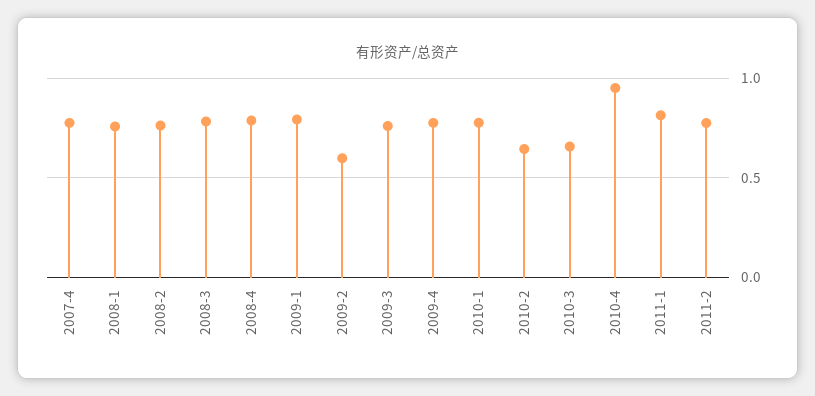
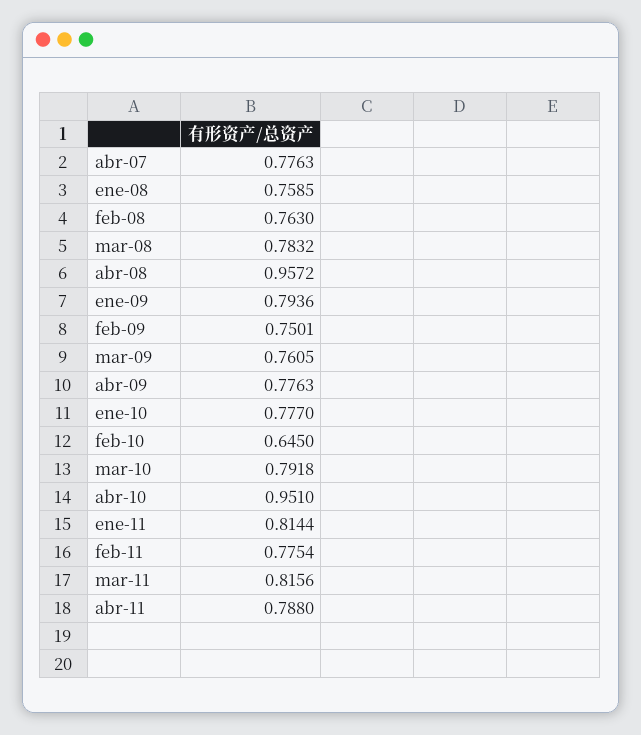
2008-4: 0.8 -> 0.9572
2009-2: 0.6 -> 0.7501
2010-3: 0.65 -> 0.7918
mar-11: none -> 0.8156
abr-11: none -> 0.788

